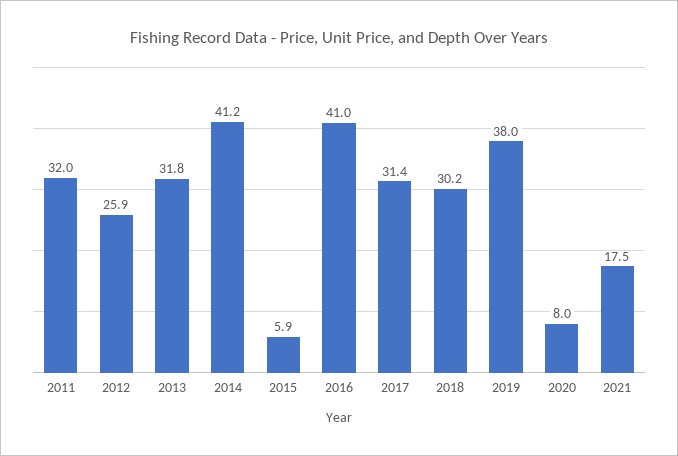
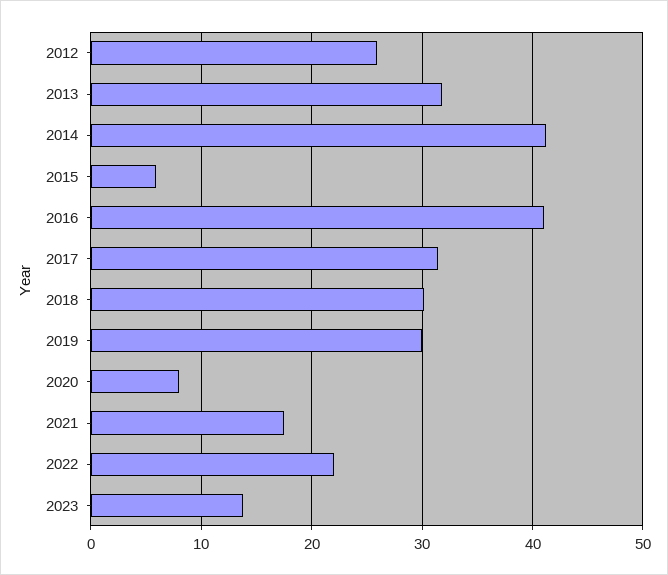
2011: 32 -> none
2019: 38 -> 30
2022: none -> 22
2023: none -> 14

